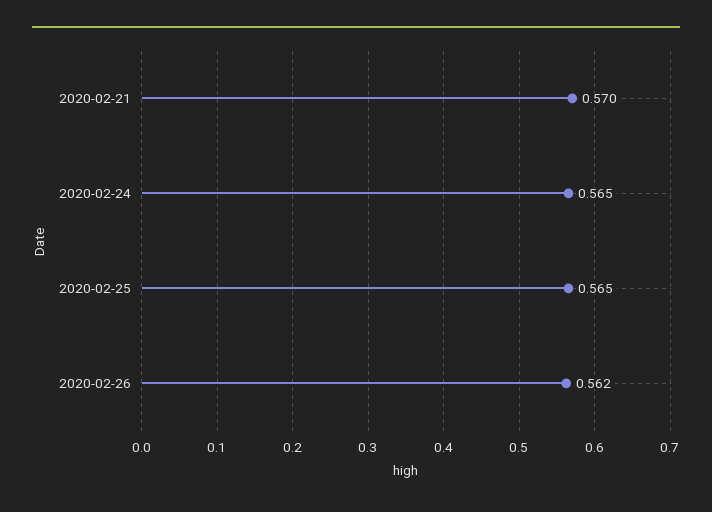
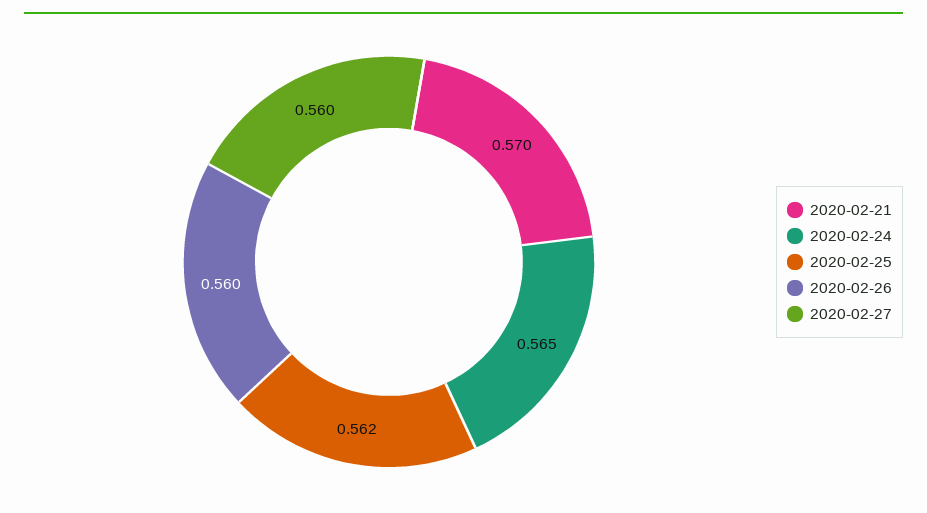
2020-02-25: 0.565 -> 0.562
2020-02-26: 0.562 -> 0.56
2020-02-27: none -> 0.56

